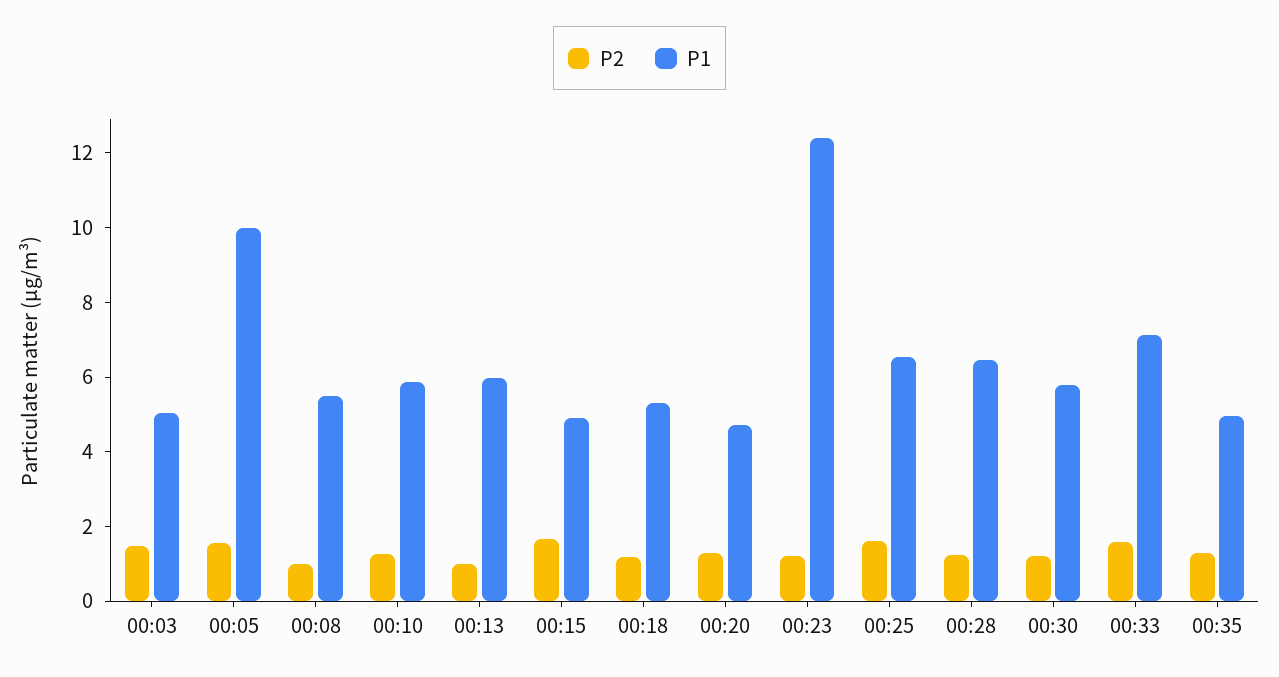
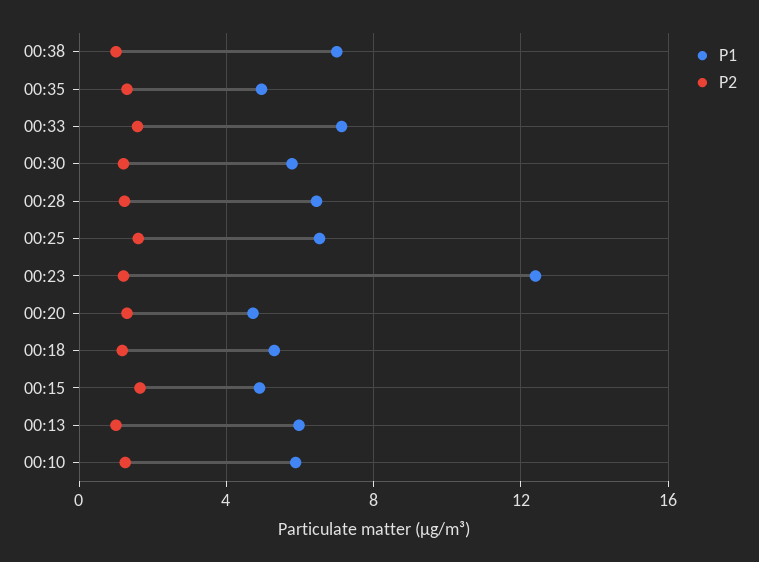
P2, 00:03: 1.5 -> none
P1, 00:03: 5 -> none
P2, 00:05: 1.5 -> none
P1, 00:05: 10 -> none
P2, 00:08: 1 -> none
P1, 00:08: 5.5 -> none
P1, 00:38: none -> 7
P2, 00:38: none -> 1

